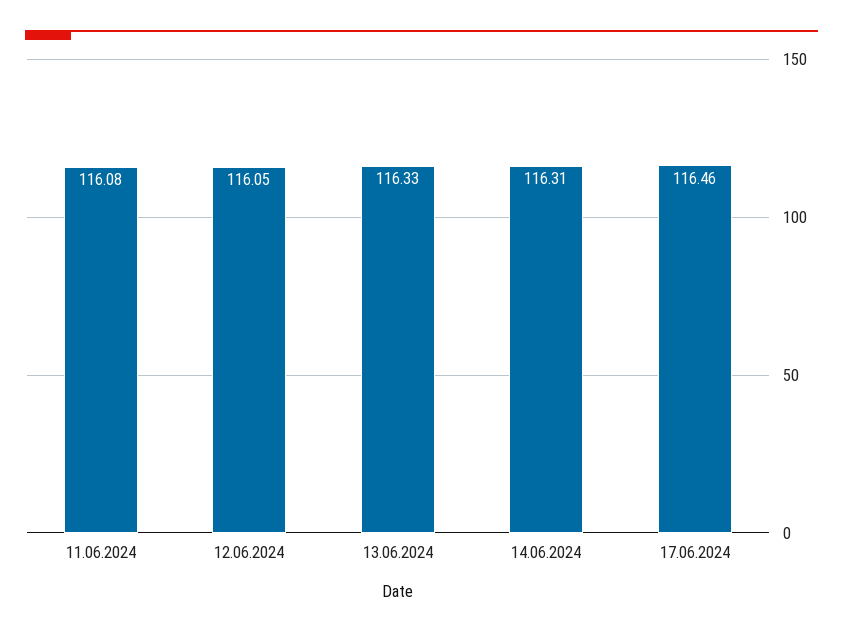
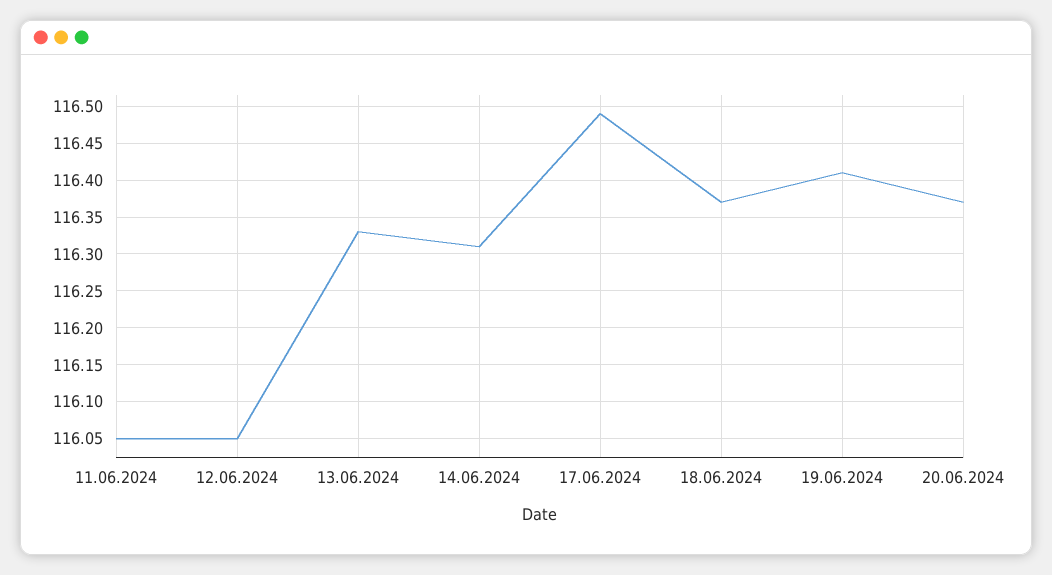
11.06.2024: 116.08 -> 116.05
17.06.2024: 116.46 -> 116.49
18.06.2024: none -> 116.37
19.06.2024: none -> 116.41
20.06.2024: none -> 116.37

